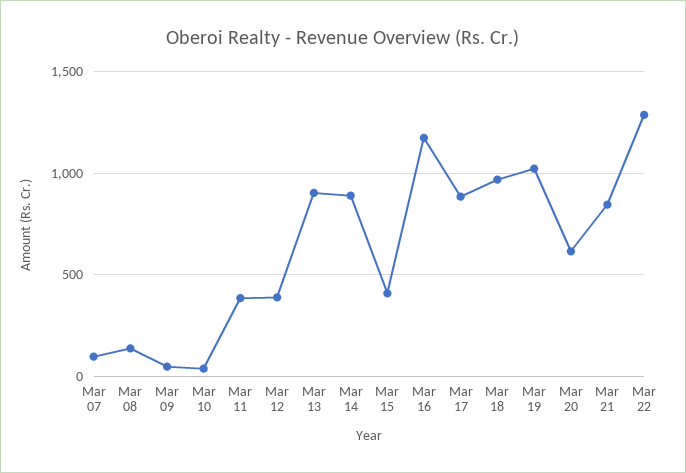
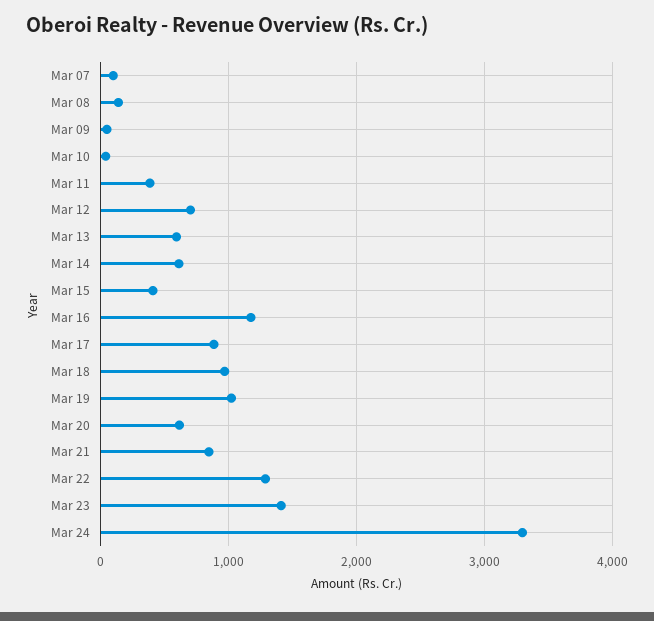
Mar 12: 400 -> 700
Mar 13: 900 -> 600
Mar 14: 900 -> 600
Mar 23: none -> 1400
Mar 24: none -> 3300

